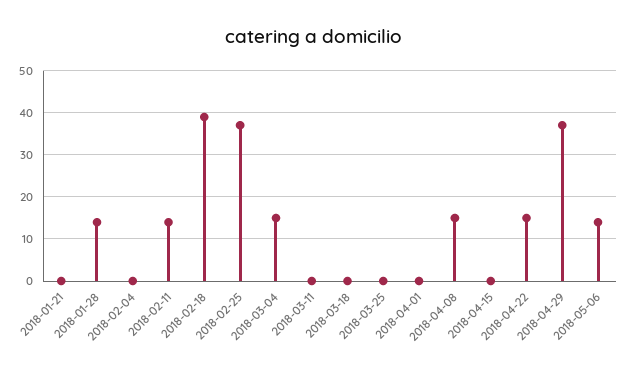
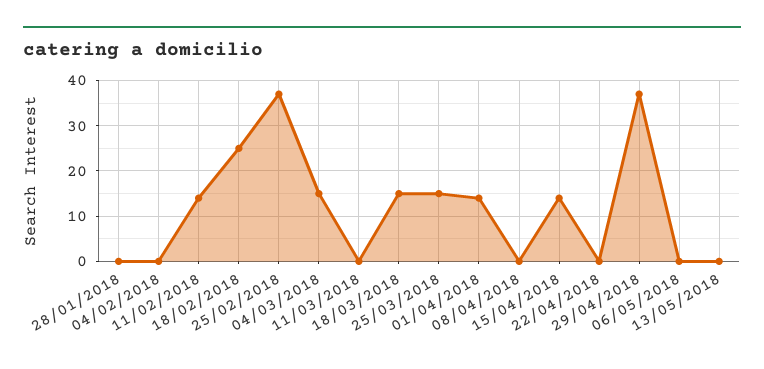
2018-01-21: 0 -> none
2018-01-28: 15 -> 0
2018-02-18: 40 -> 25
2018-03-18: 0 -> 15
2018-03-25: 0 -> 15
2018-04-01: 0 -> 15
2018-04-08: 15 -> 0
2018-04-15: 0 -> 15
2018-04-22: 15 -> 0
2018-05-06: 15 -> 0
13/05/2018: none -> 0

